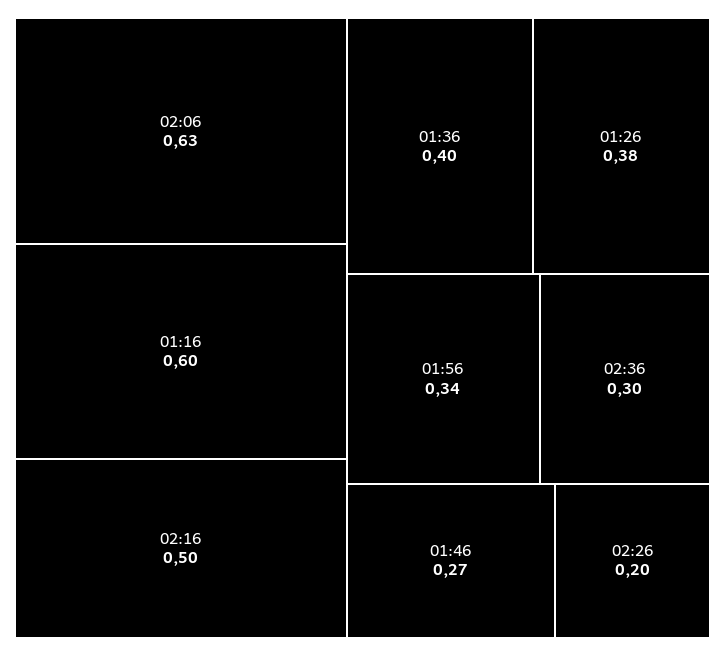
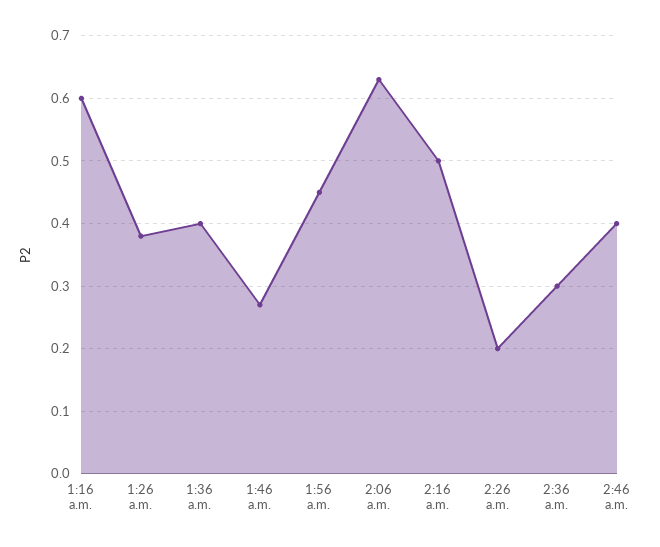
01:56: 0.34 -> 0.45
2:46 a.m.: none -> 0.4

